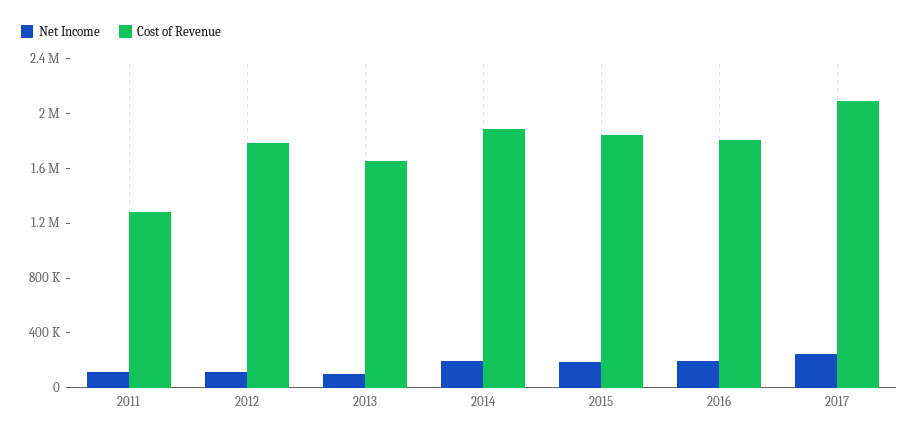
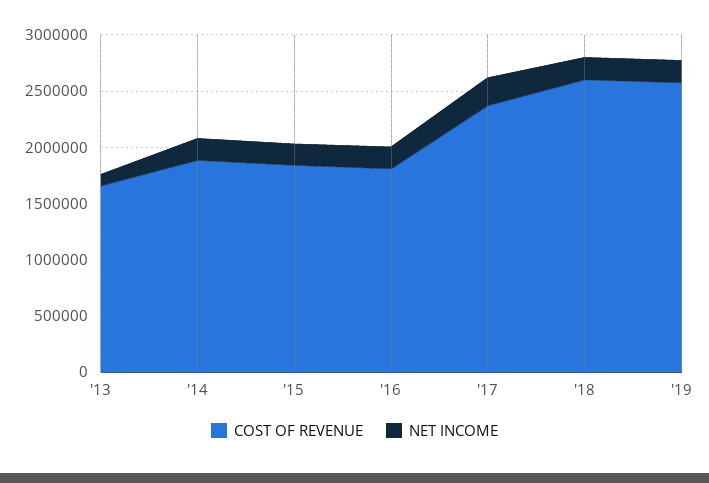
Net Income, 2011: 100000 -> none
Cost of Revenue, 2011: 1300000 -> none
Net Income, 2012: 100000 -> none
Cost of Revenue, 2012: 1800000 -> none
Cost of Revenue, 2017: 2100000 -> 2400000
Cost of Revenue, '18: none -> 2600000
Net Income, '18: none -> 200000
Cost of Revenue, '19: none -> 2600000
Net Income, '19: none -> 200000

